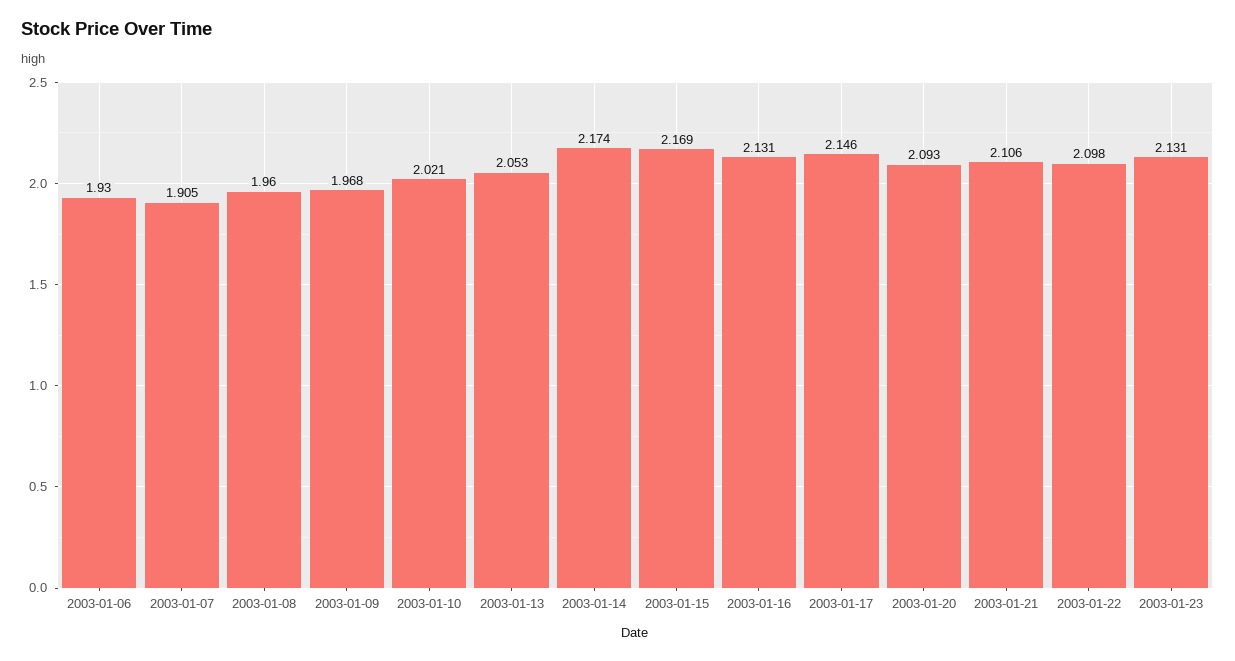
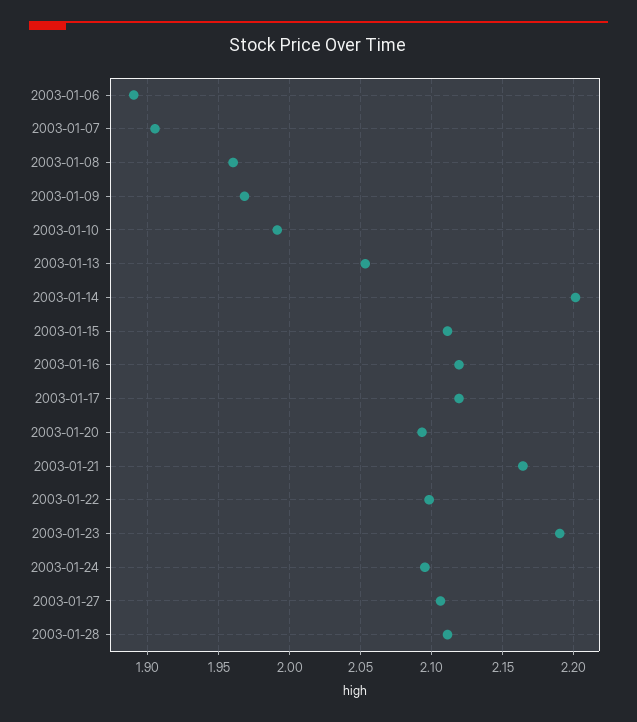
2003-01-06: 1.93 -> 1.89
2003-01-10: 2.021 -> 1.99
2003-01-14: 2.174 -> 2.2
2003-01-15: 2.169 -> 2.11
2003-01-16: 2.131 -> 2.12
2003-01-17: 2.146 -> 2.12
2003-01-21: 2.106 -> 2.165
2003-01-23: 2.131 -> 2.19
2003-01-24: none -> 2.095
2003-01-27: none -> 2.105
2003-01-28: none -> 2.11

